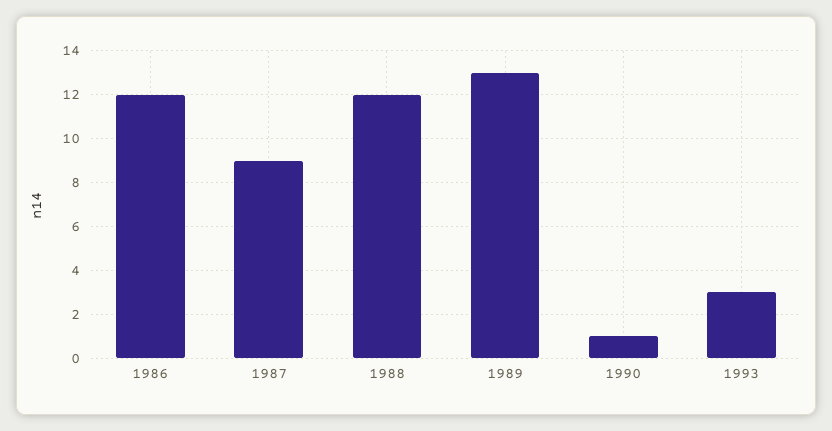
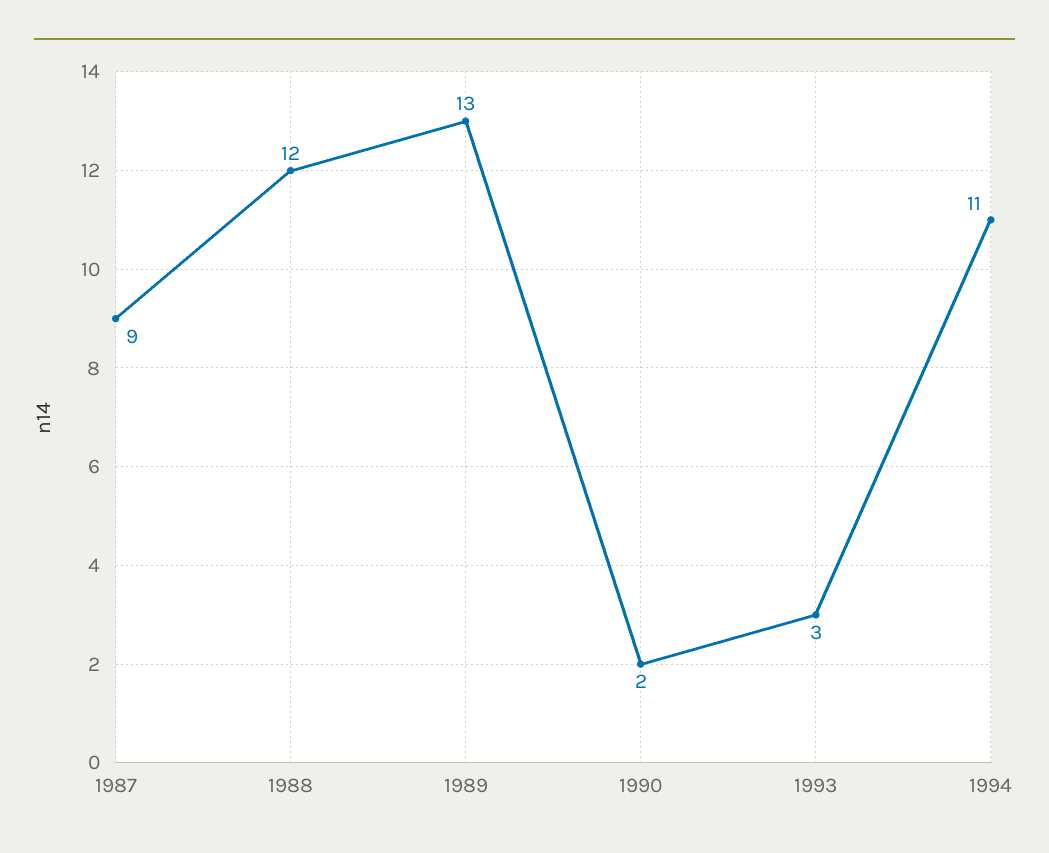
1986: 12 -> none
1990: 1 -> 2
1994: none -> 11

